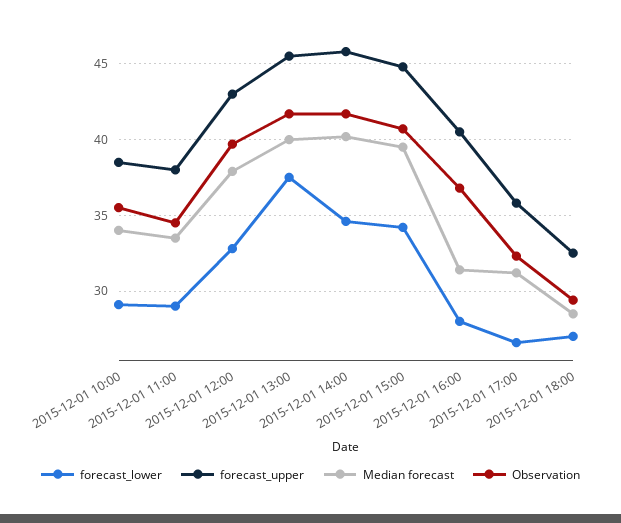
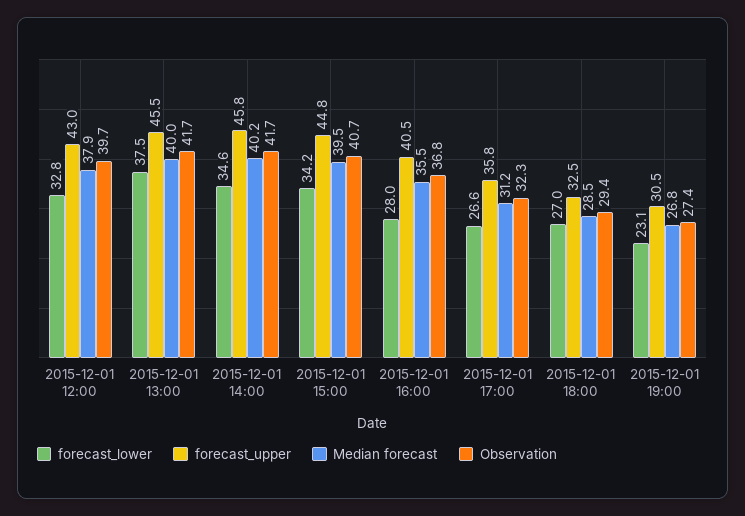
forecast_lower, 2015-12-01 10:00: 29 -> none
forecast_upper, 2015-12-01 10:00: 38.5 -> none
Median forecast, 2015-12-01 10:00: 34 -> none
Observation, 2015-12-01 10:00: 35.5 -> none
forecast_lower, 2015-12-01 11:00: 29 -> none
forecast_upper, 2015-12-01 11:00: 38 -> none
Median forecast, 2015-12-01 11:00: 33.5 -> none
Observation, 2015-12-01 11:00: 34.5 -> none
Median forecast, 2015-12-01 16:00: 31.5 -> 35.5
forecast_lower, 2015-12-01 19:00: none -> 23.1
forecast_upper, 2015-12-01 19:00: none -> 30.5
Median forecast, 2015-12-01 19:00: none -> 26.8
Observation, 2015-12-01 19:00: none -> 27.4

